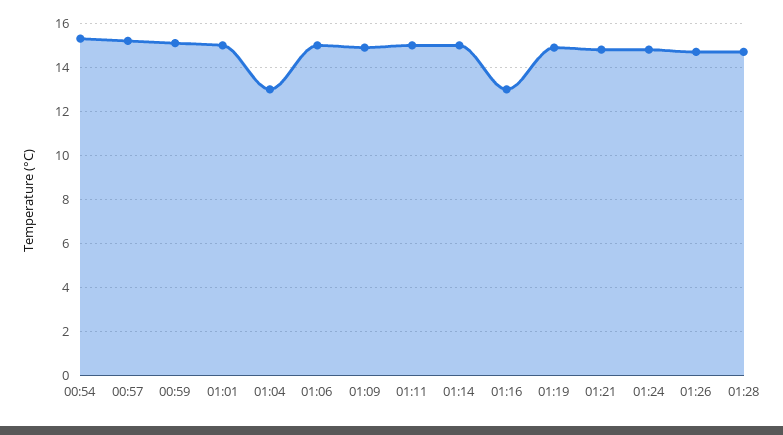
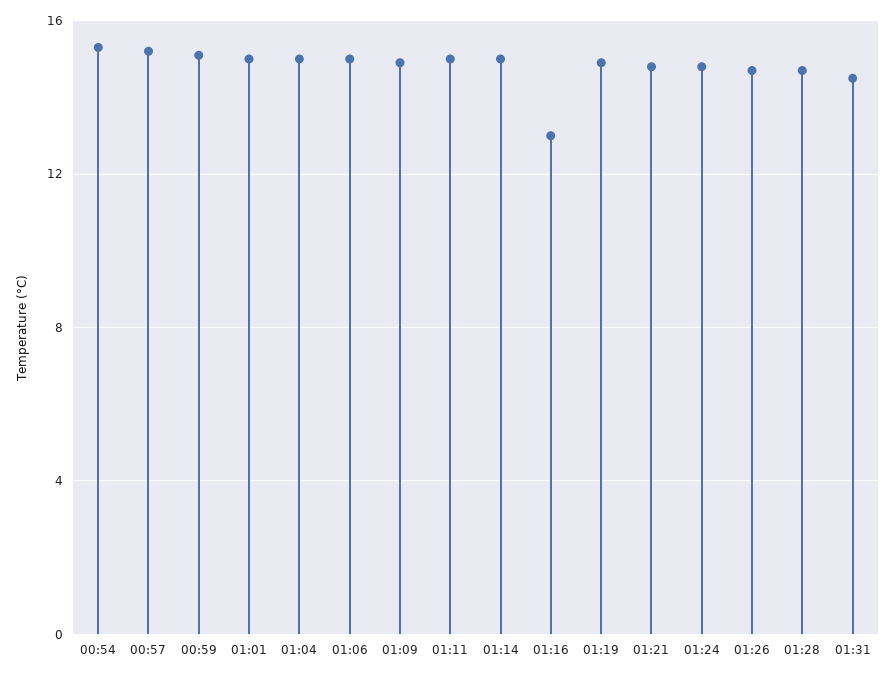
01:04: 13 -> 15
01:31: none -> 14.5

